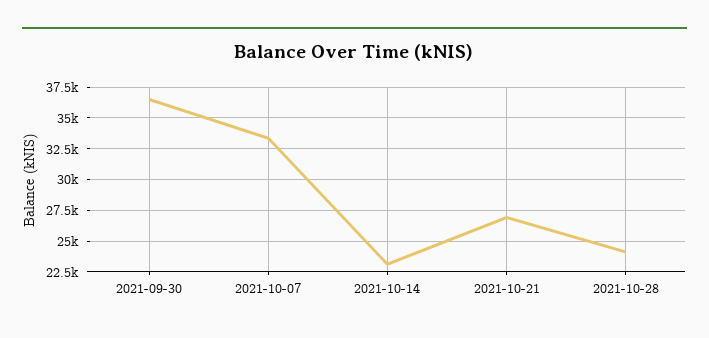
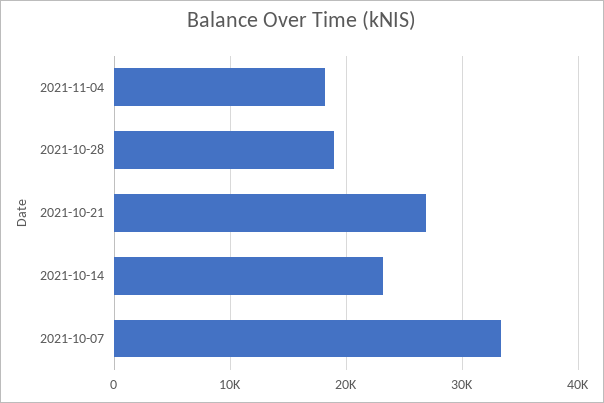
2021-09-30: 36500 -> none
2021-10-28: 24000 -> 19000
2021-11-04: none -> 18000

